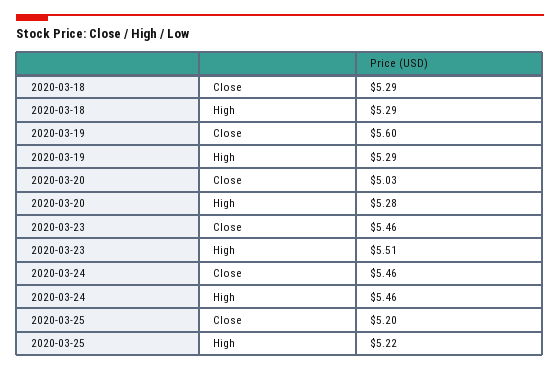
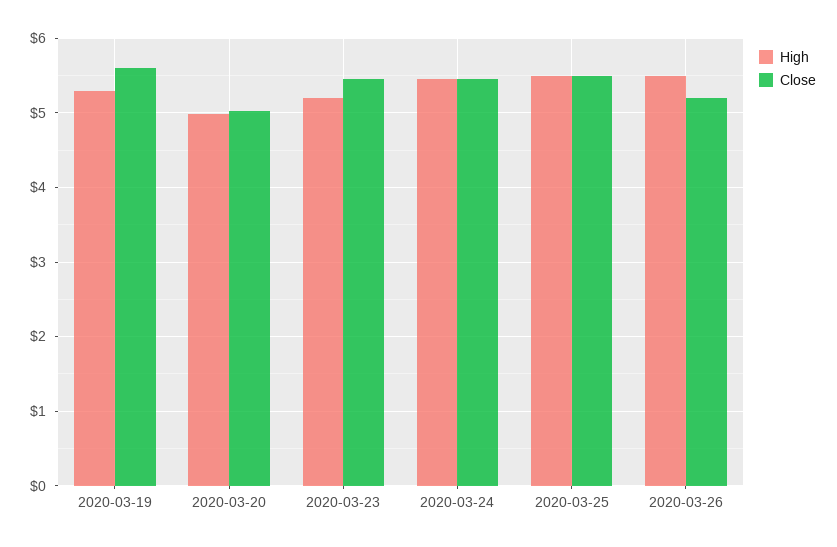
Close, 2020-03-18: 5.29 -> none
High, 2020-03-18: 5.29 -> none
High, 2020-03-20: 5.28 -> 5
High, 2020-03-23: 5.51 -> 5.2
Close, 2020-03-25: 5.2 -> 5.5
High, 2020-03-25: 5.22 -> 5.5
High, 2020-03-26: none -> 5.5
Close, 2020-03-26: none -> 5.2

